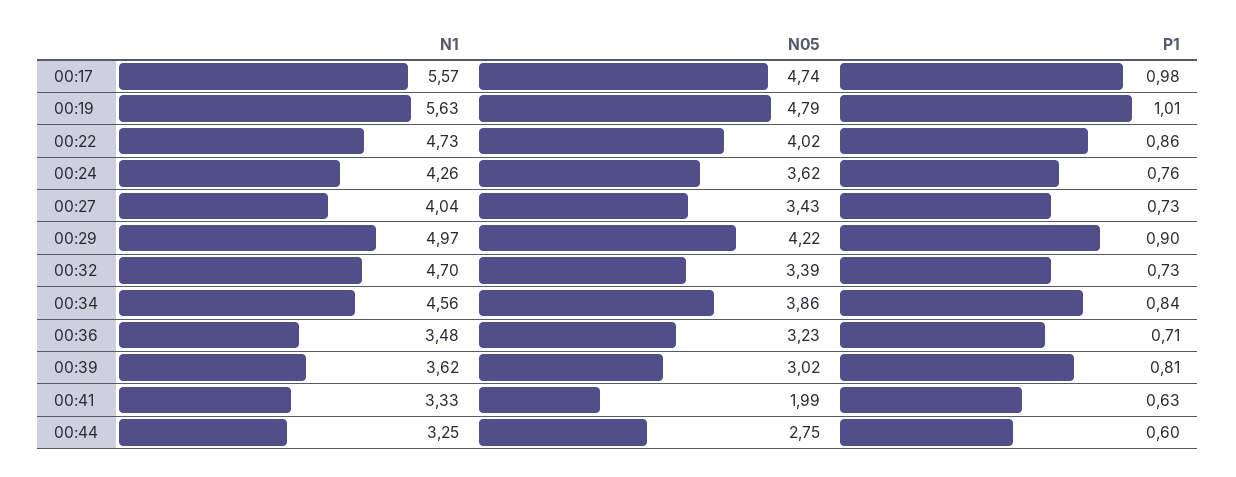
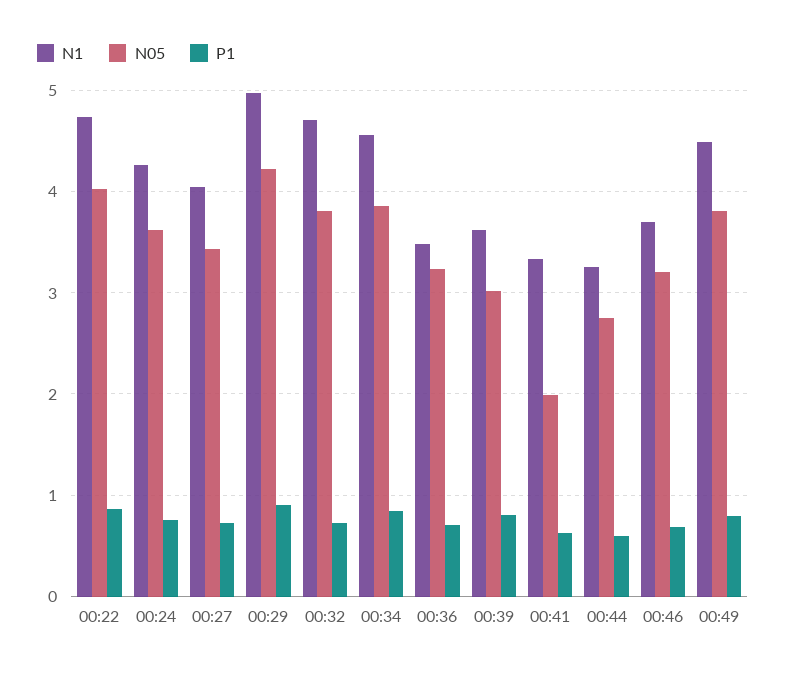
N1, 00:17: 5.57 -> none
N05, 00:17: 4.74 -> none
P1, 00:17: 0.98 -> none
N1, 00:19: 5.63 -> none
N05, 00:19: 4.79 -> none
P1, 00:19: 1.01 -> none
N05, 00:32: 3.39 -> 3.8
N1, 00:46: none -> 3.7
N05, 00:46: none -> 3.2
P1, 00:46: none -> 0.7
N1, 00:49: none -> 4.5
N05, 00:49: none -> 3.8
P1, 00:49: none -> 0.8

